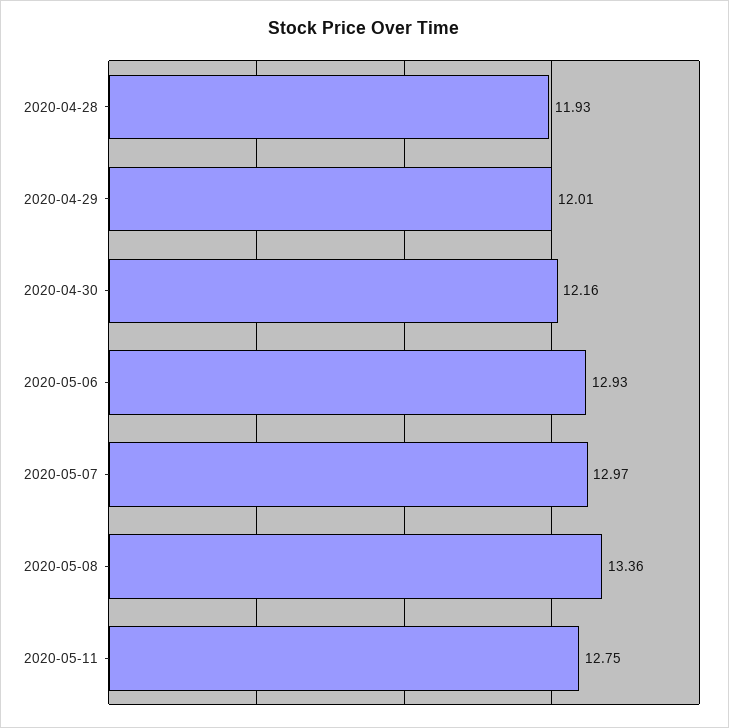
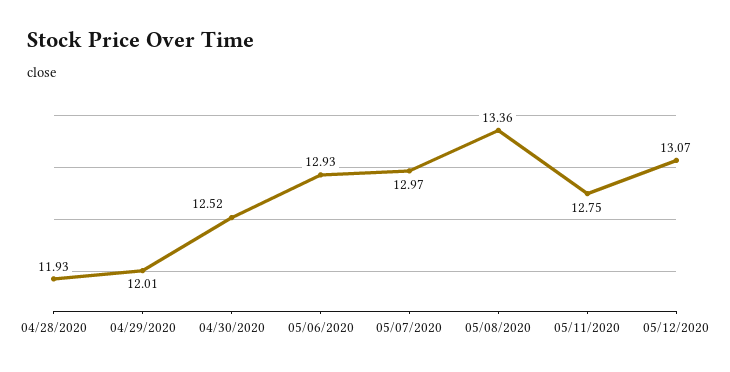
2020-04-30: 12.16 -> 12.52
05/12/2020: none -> 13.07

